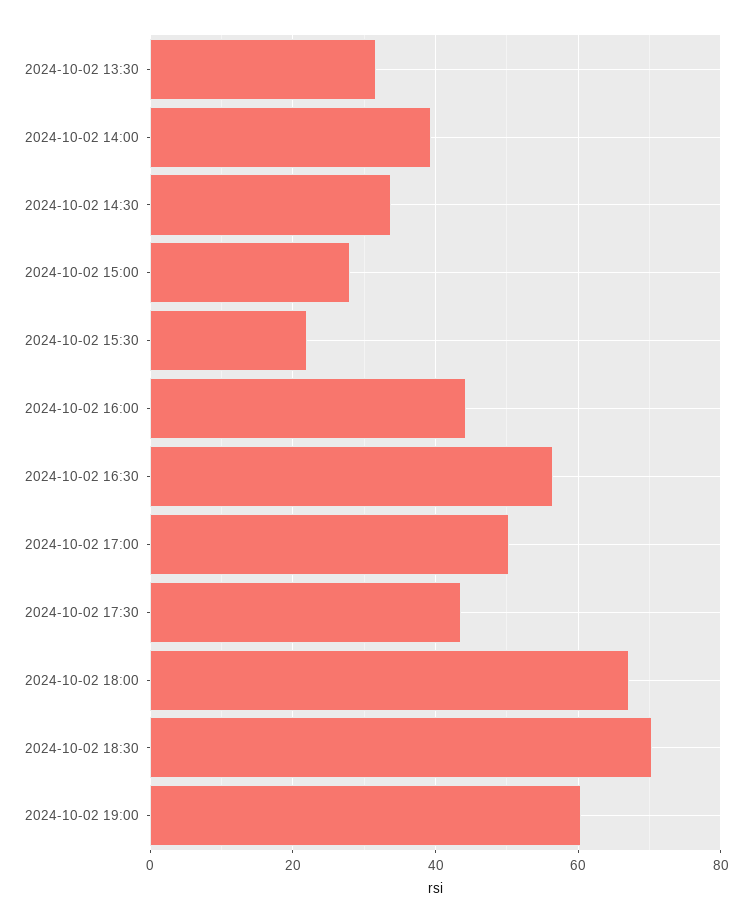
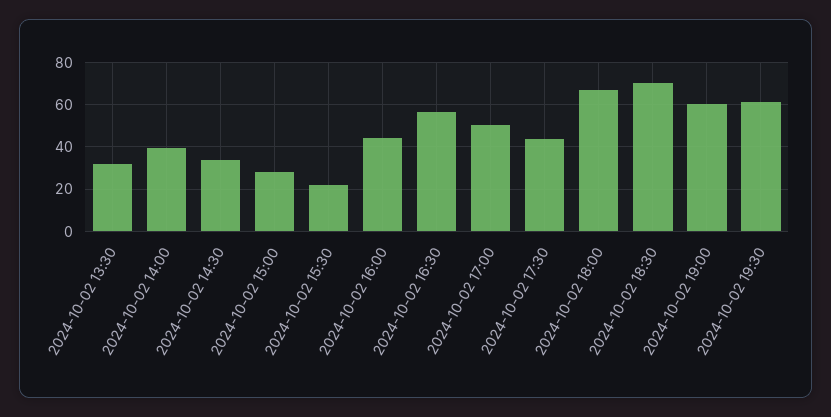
2024-10-02 19:30: none -> 60

